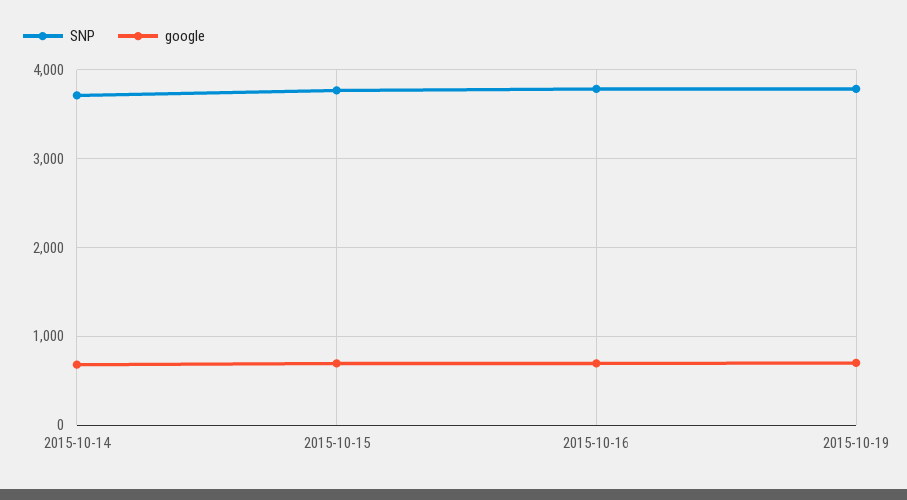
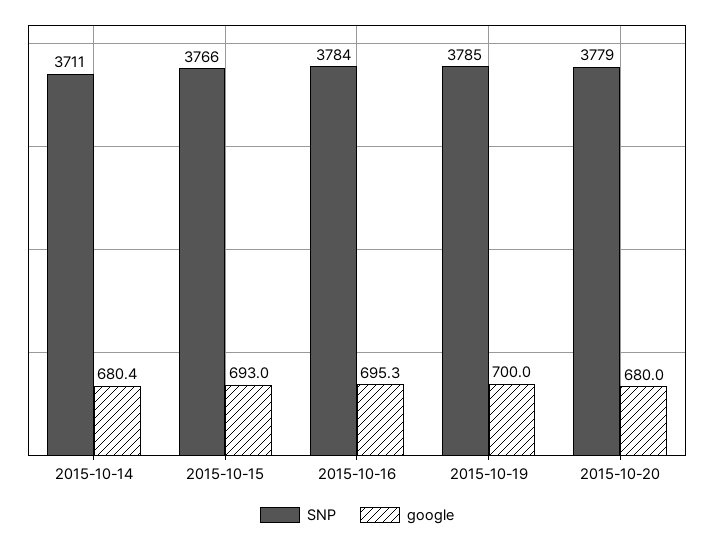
SNP, 2015-10-20: none -> 3779
google, 2015-10-20: none -> 680

